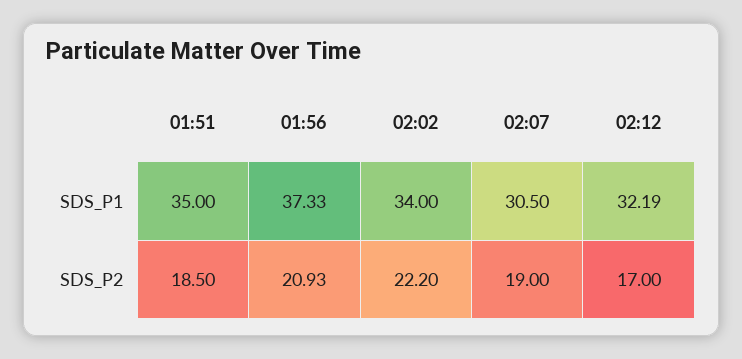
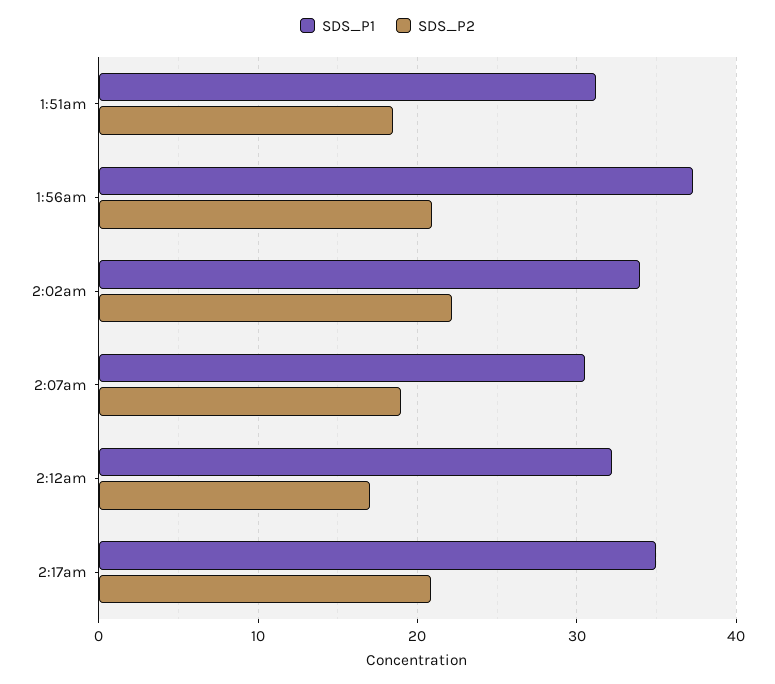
SDS_P1, 01:51: 35 -> 31
SDS_P1, 2:17am: none -> 35
SDS_P2, 2:17am: none -> 21

